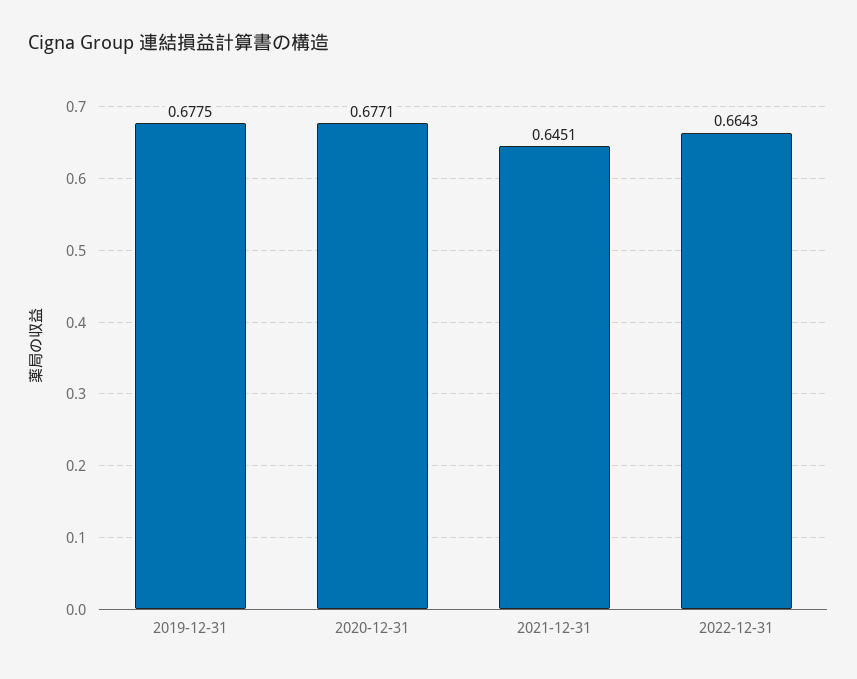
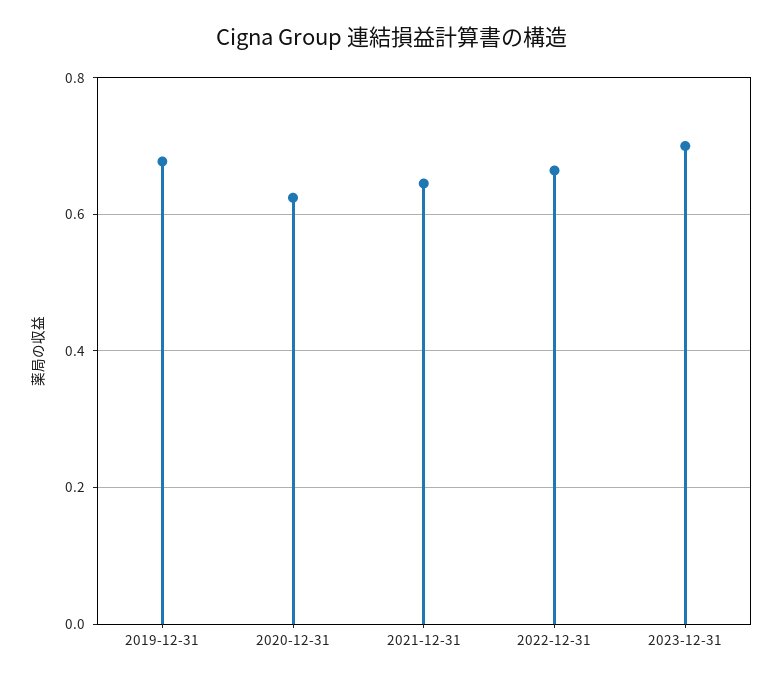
2020-12-31: 0.6771 -> 0.62
2023-12-31: none -> 0.7

